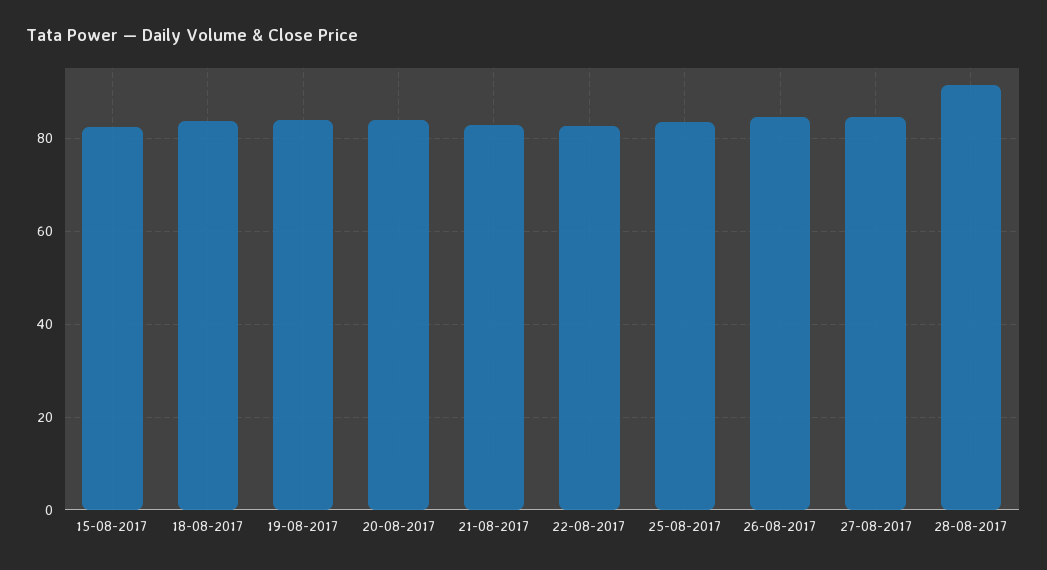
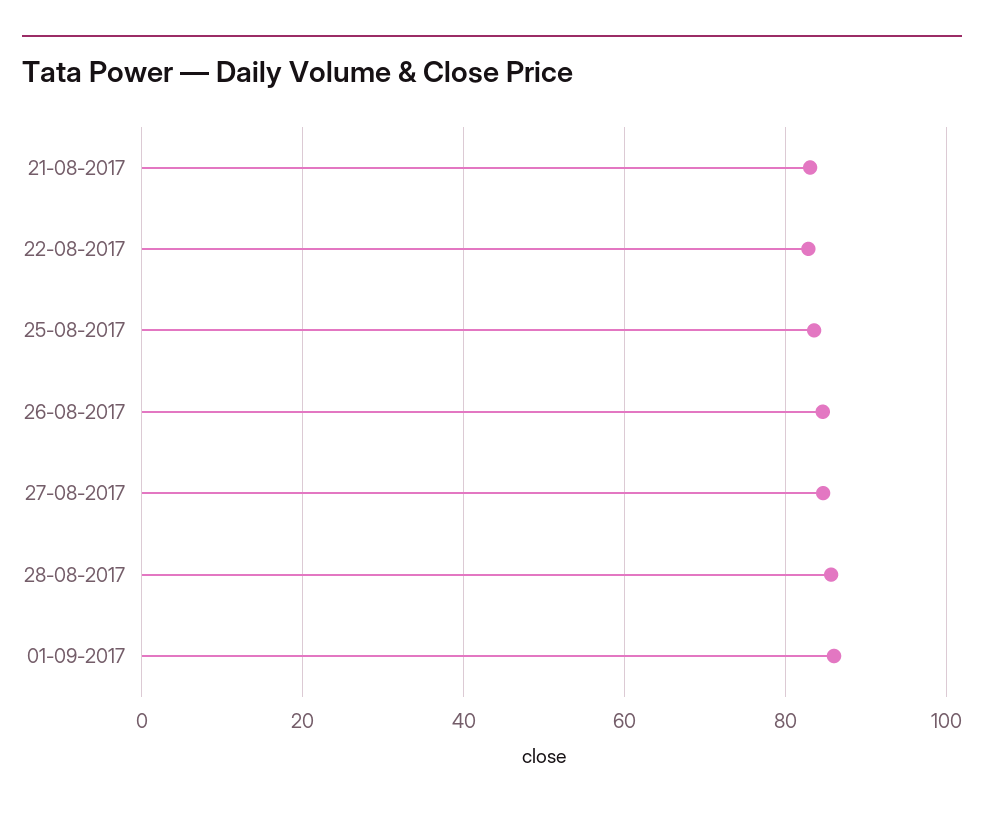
15-08-2017: 82 -> none
18-08-2017: 84 -> none
19-08-2017: 84 -> none
20-08-2017: 84 -> none
28-08-2017: 92 -> 86
01-09-2017: none -> 86

